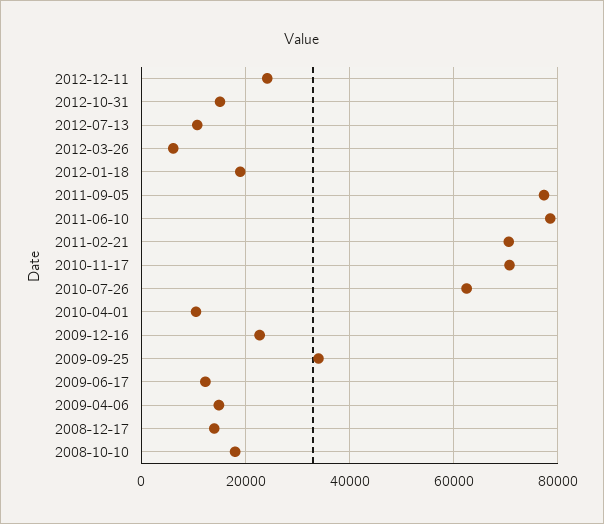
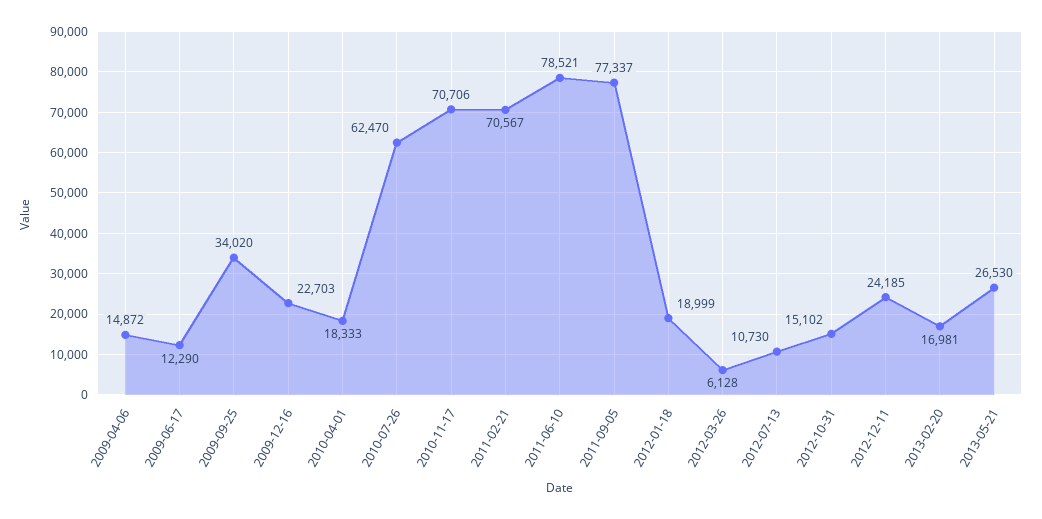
2010-04-01: 10000 -> 18333
2008-12-17: 14000 -> none
2008-10-10: 18000 -> none
2013-02-20: none -> 16981
2013-05-21: none -> 26530

